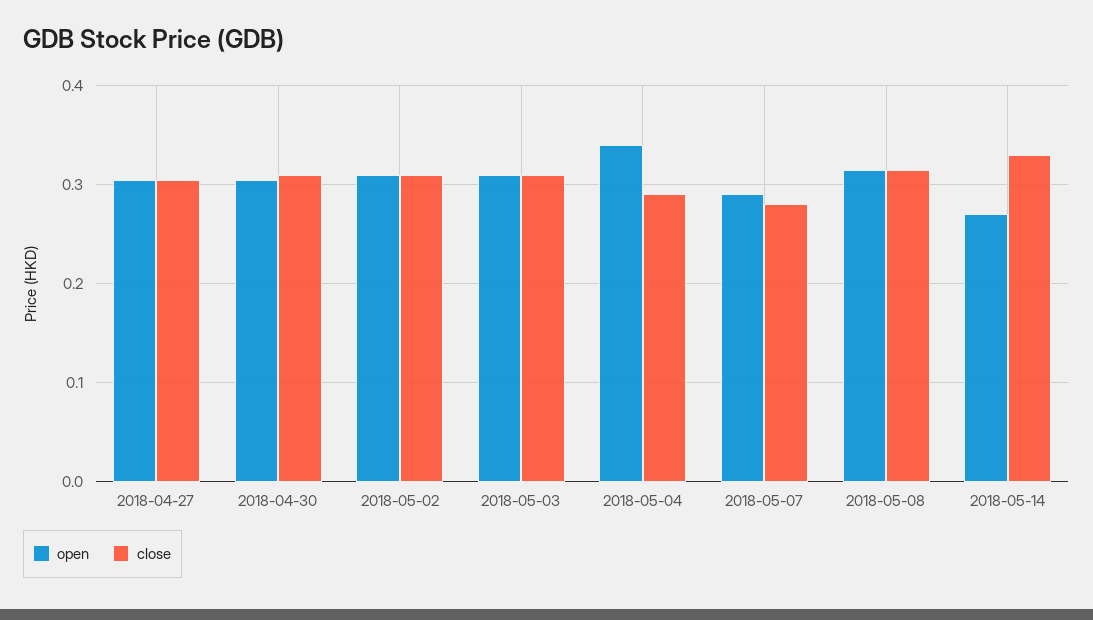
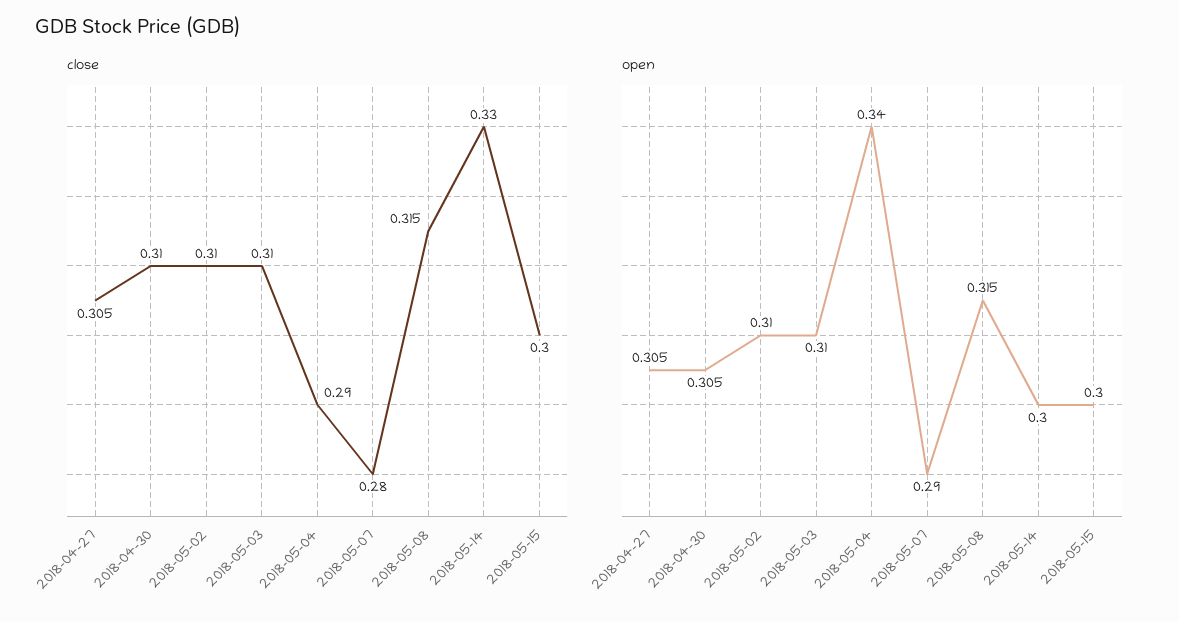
open, 2018-05-14: 0.27 -> 0.3
close, 2018-05-15: none -> 0.3
open, 2018-05-15: none -> 0.3

